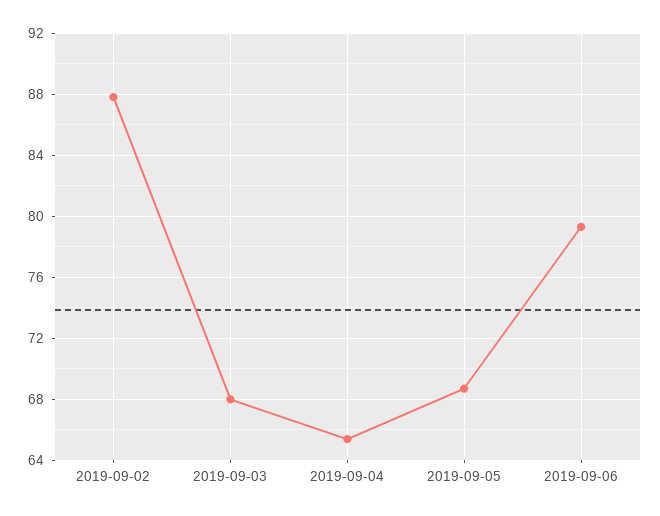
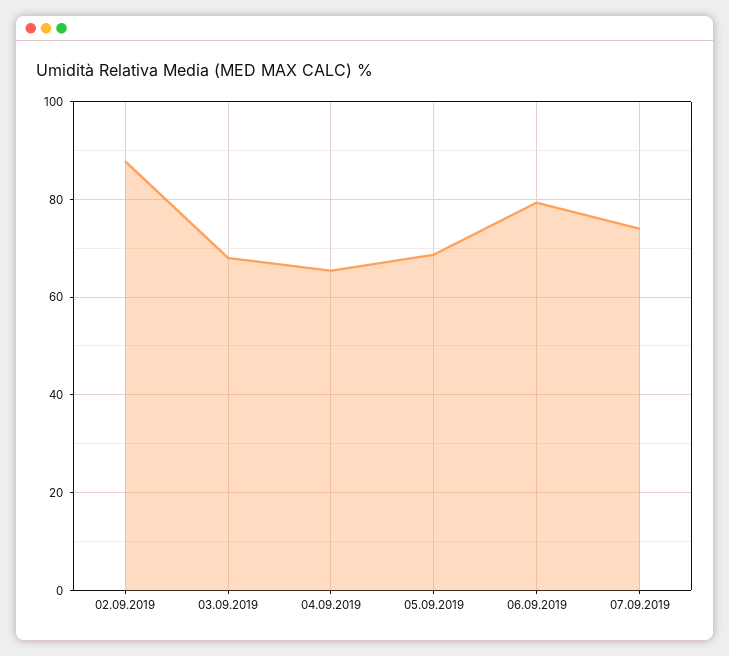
07.09.2019: none -> 74

